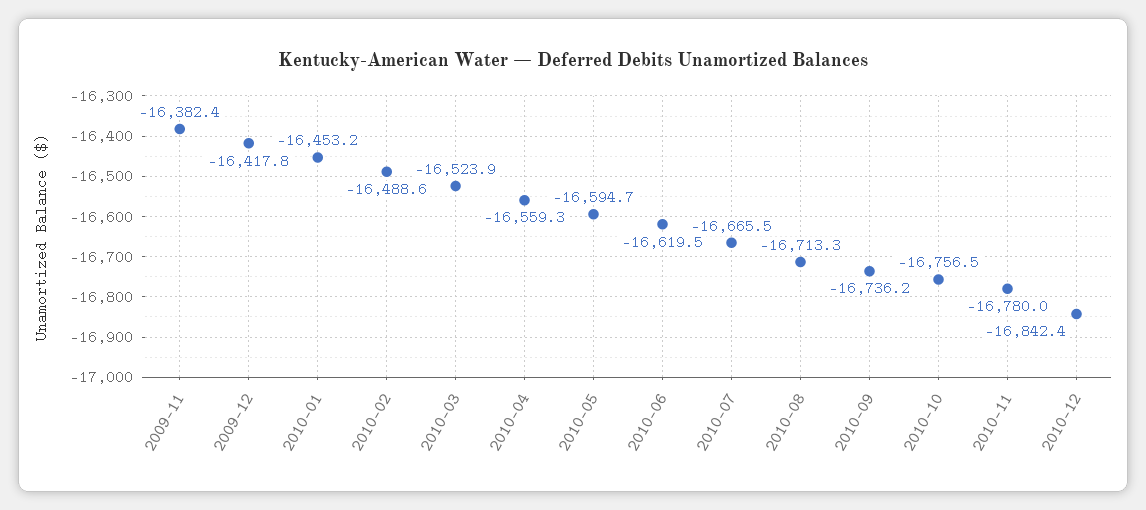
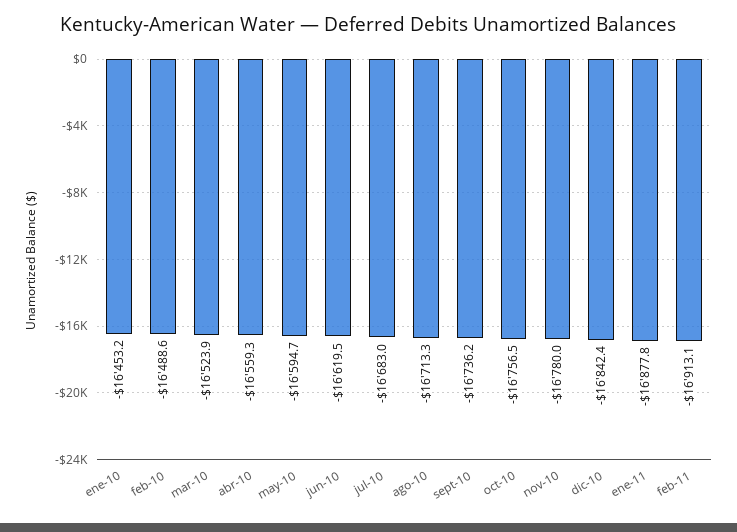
2009-11: -16382.4 -> none
2009-12: -16417.8 -> none
2010-07: -16665.5 -> -16683
ene-11: none -> -16877.8
feb-11: none -> -16913.1

